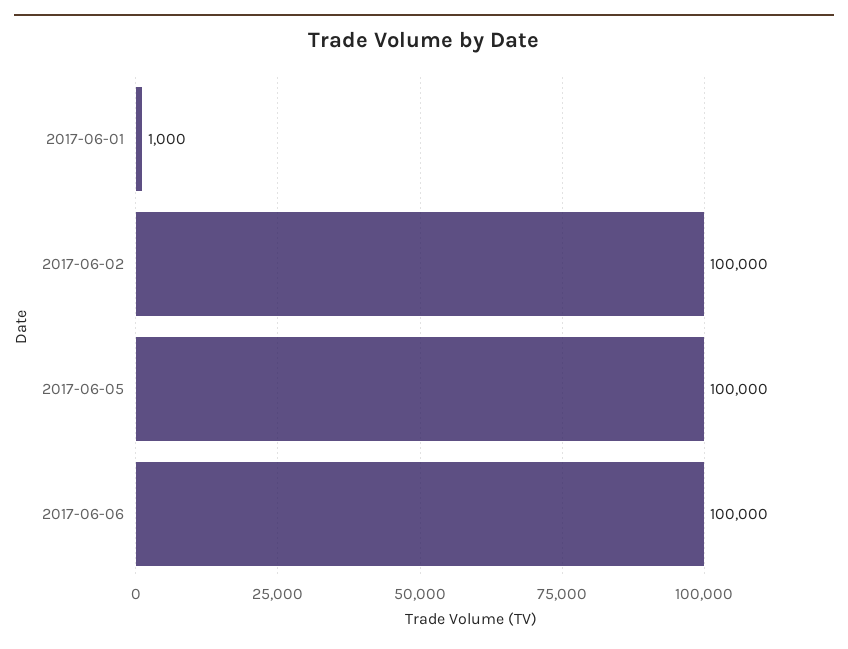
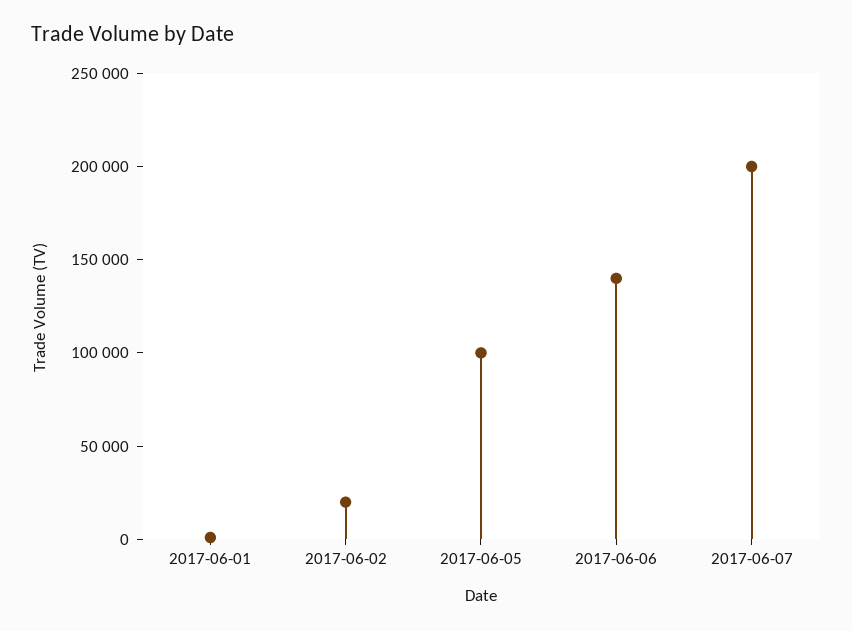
2017-06-02: 100000 -> 20000
2017-06-06: 100000 -> 140000
2017-06-07: none -> 200000

